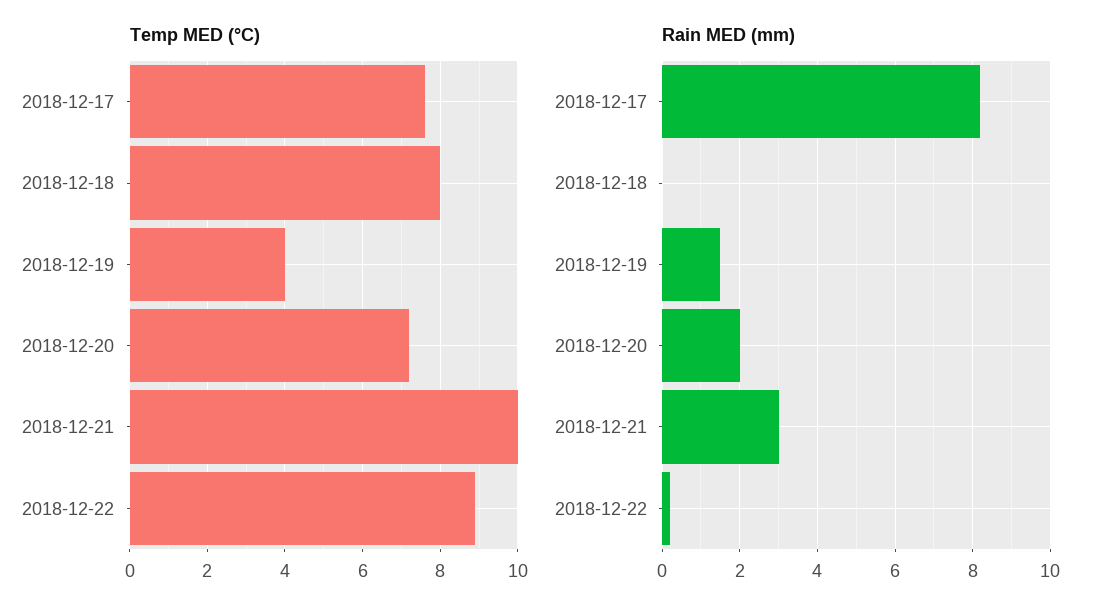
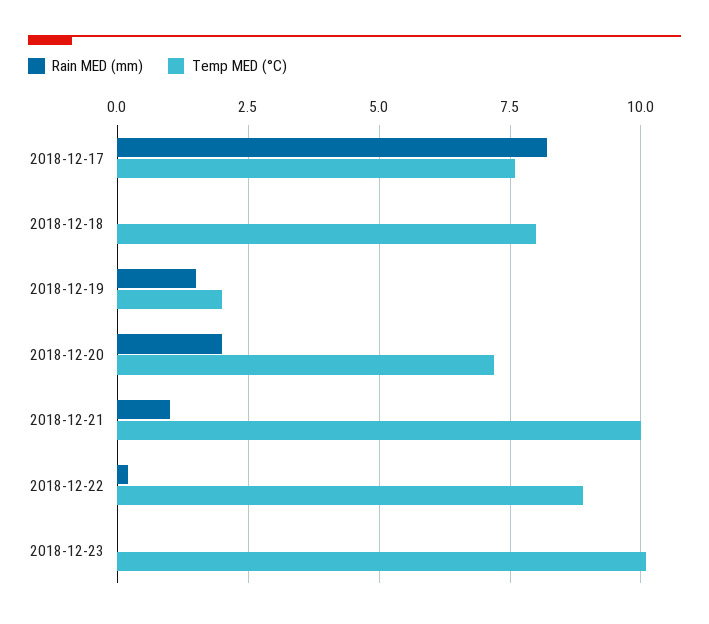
Temp MED (°C), 2018-12-19: 4 -> 2
Rain MED (mm), 2018-12-21: 3 -> 1
Rain MED (mm), 2018-12-23: none -> 0
Temp MED (°C), 2018-12-23: none -> 10

